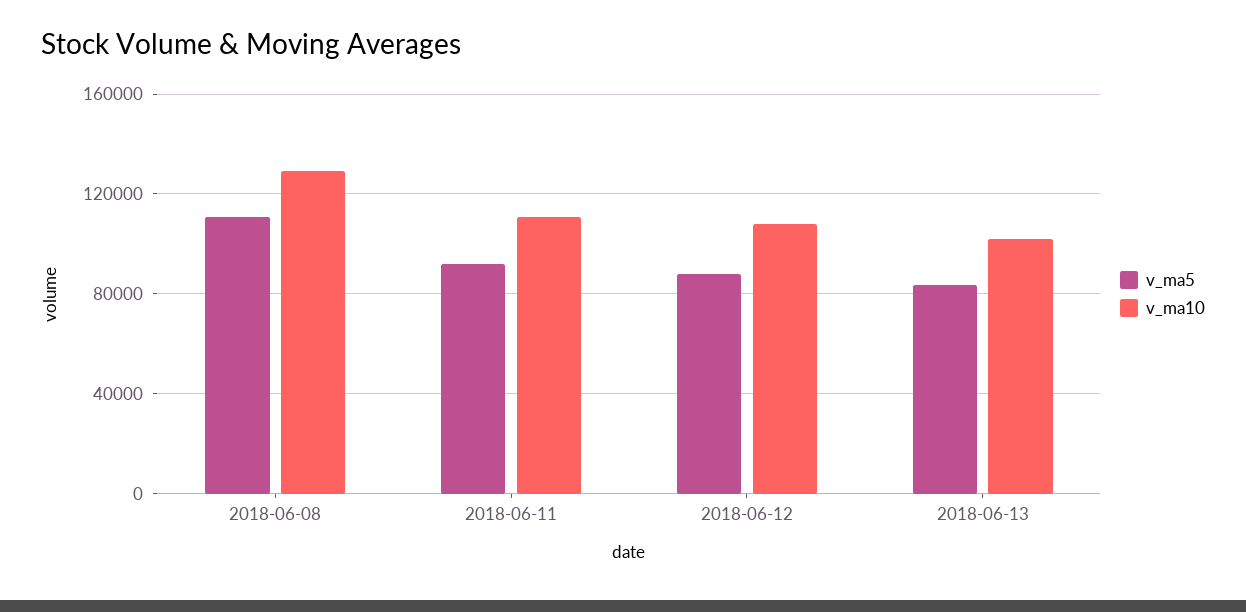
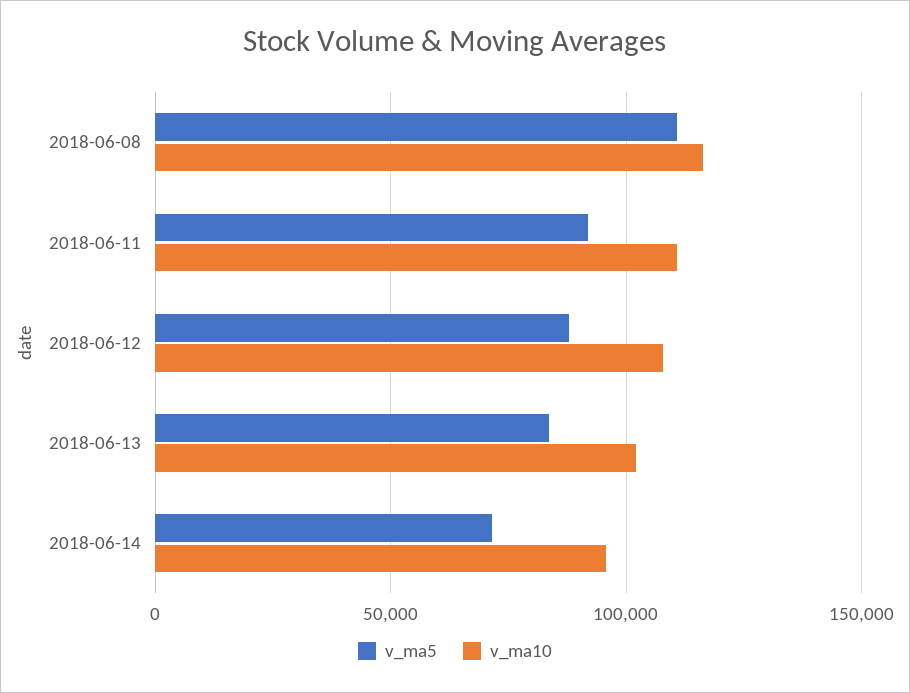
v_ma10, 2018-06-08: 130000 -> 115000
v_ma5, 2018-06-14: none -> 70000
v_ma10, 2018-06-14: none -> 95000

